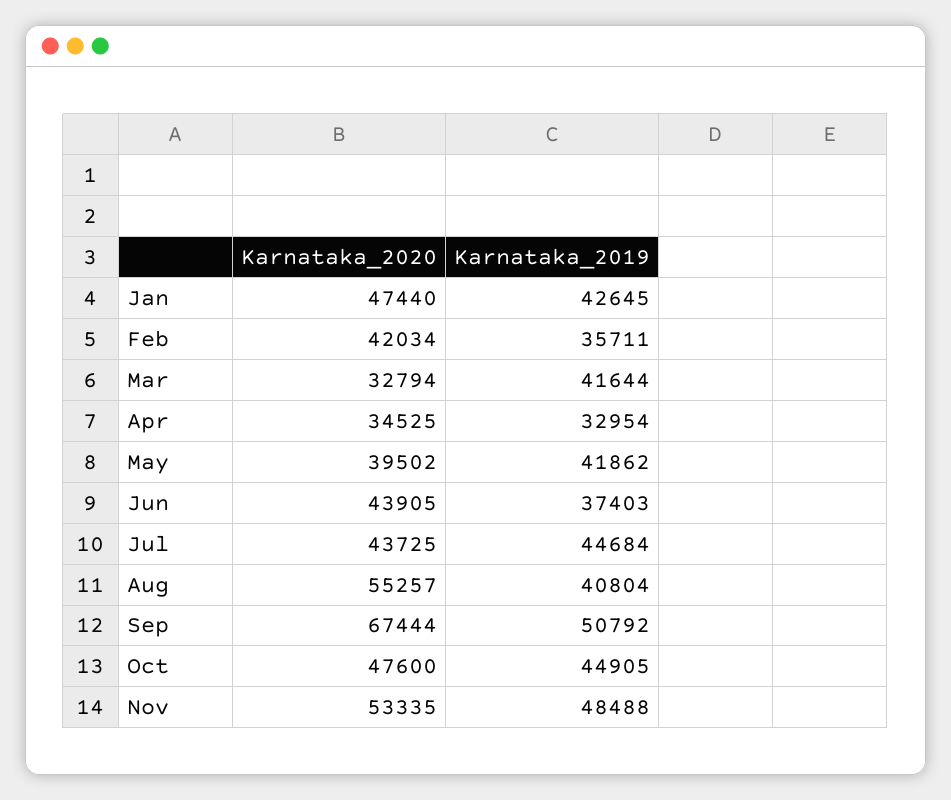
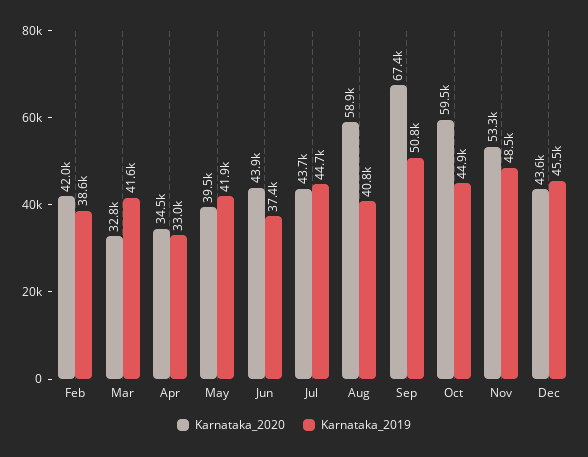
Karnataka_2020, Jan: 47440 -> none
Karnataka_2019, Jan: 42645 -> none
Karnataka_2019, Feb: 35711 -> 38600
Karnataka_2020, Aug: 55257 -> 58900
Karnataka_2020, Oct: 47600 -> 59500
Karnataka_2020, Dec: none -> 43600
Karnataka_2019, Dec: none -> 45500

